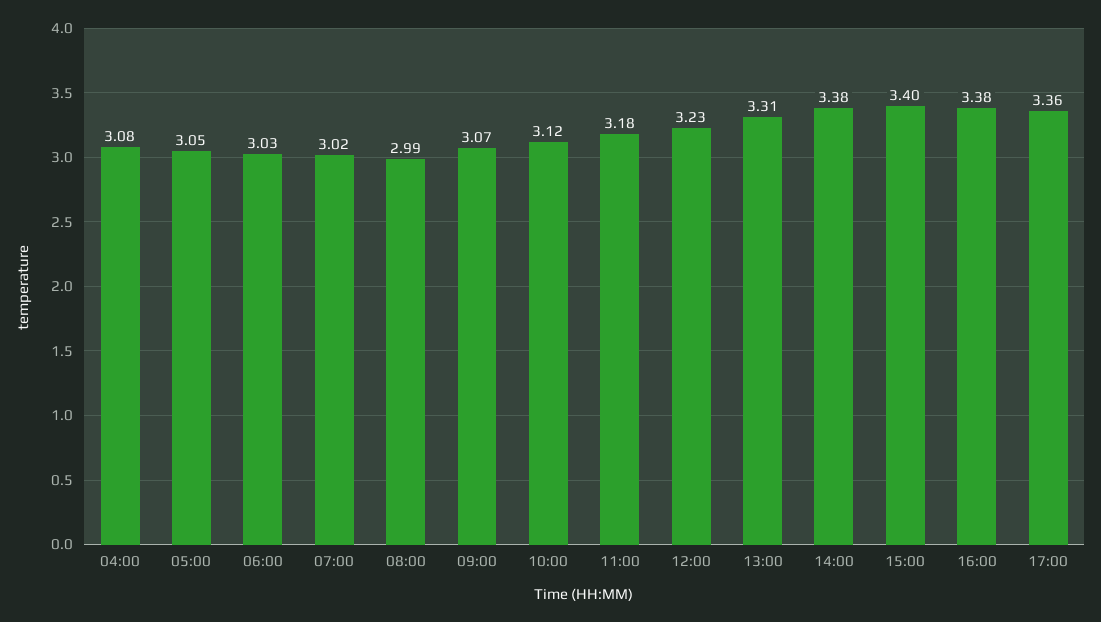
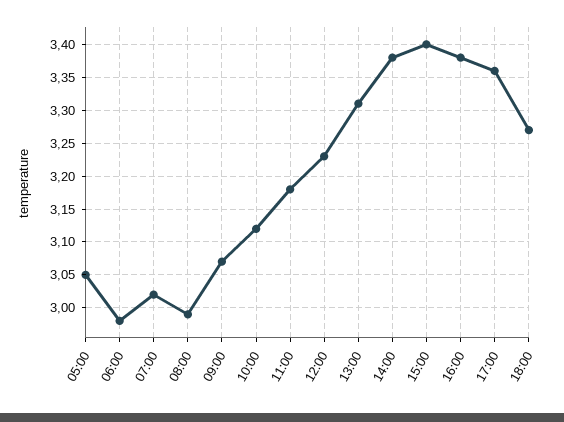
04:00: 3.08 -> none
06:00: 3.03 -> 2.98
18:00: none -> 3.27

